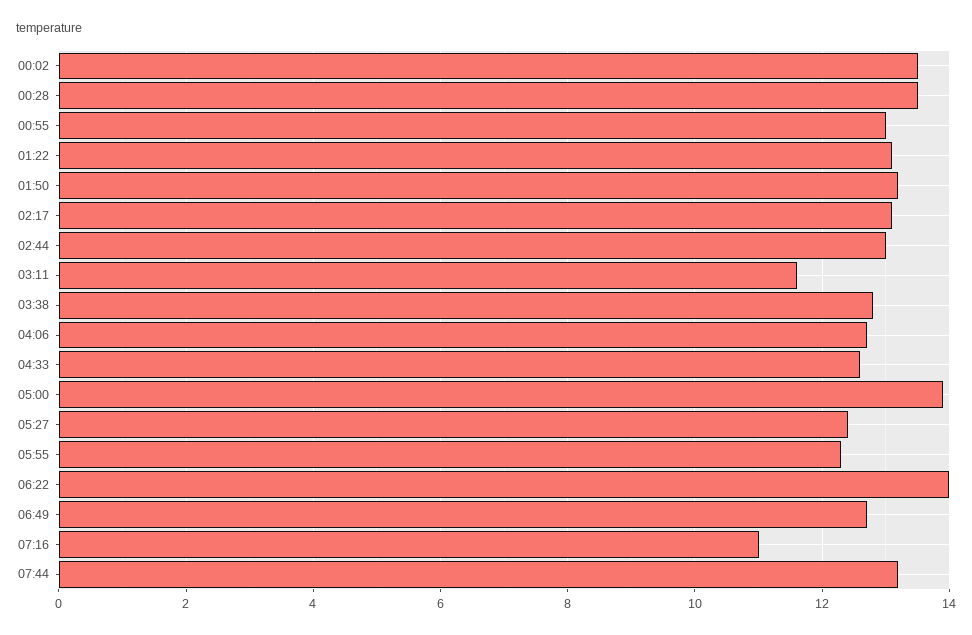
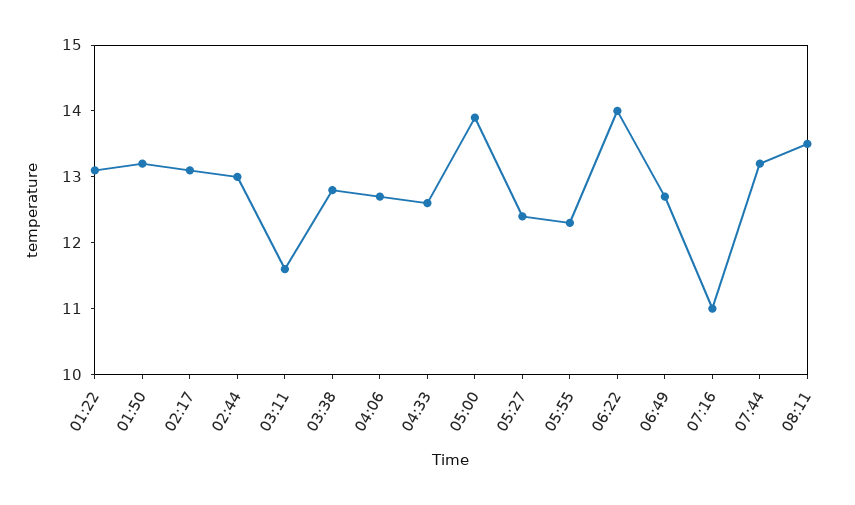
00:02: 13.5 -> none
00:28: 13.5 -> none
00:55: 13 -> none
08:11: none -> 13.5

